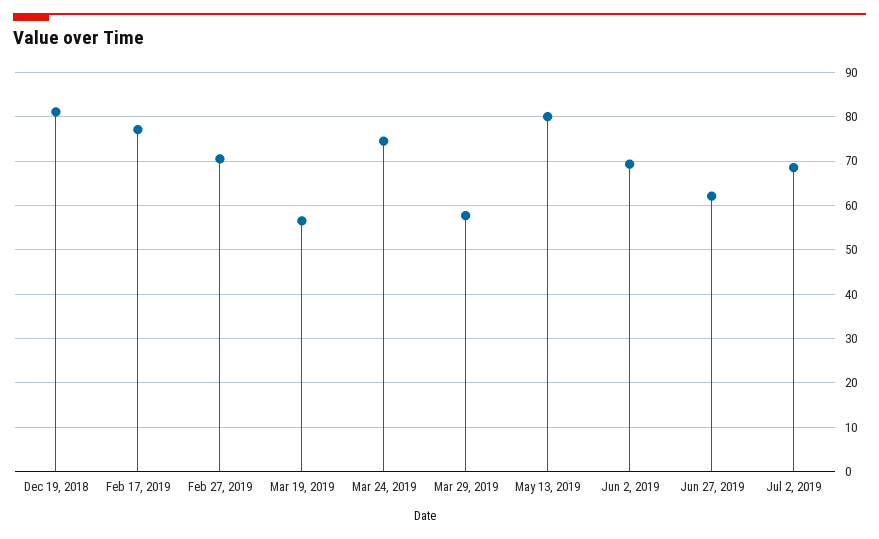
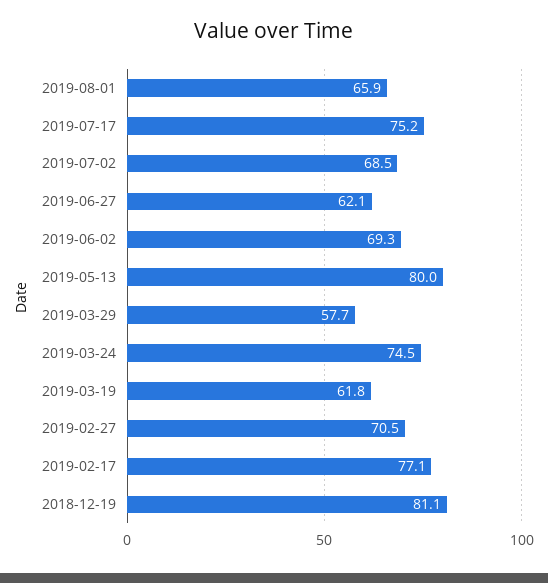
Mar 19, 2019: 56 -> 61.8
2019-08-01: none -> 65.9
2019-07-17: none -> 75.2

